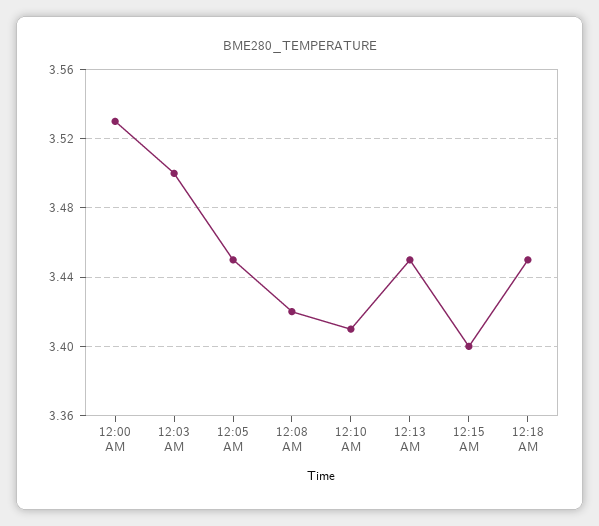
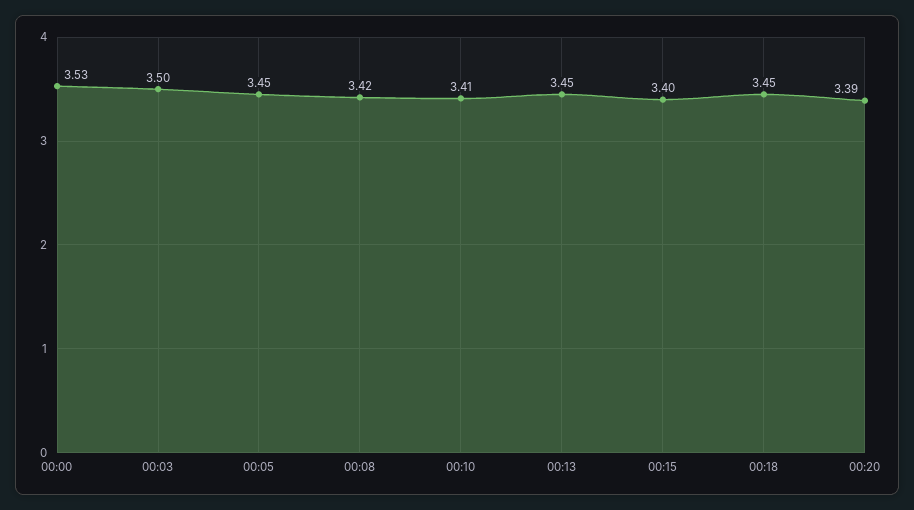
00:20: none -> 3.39

